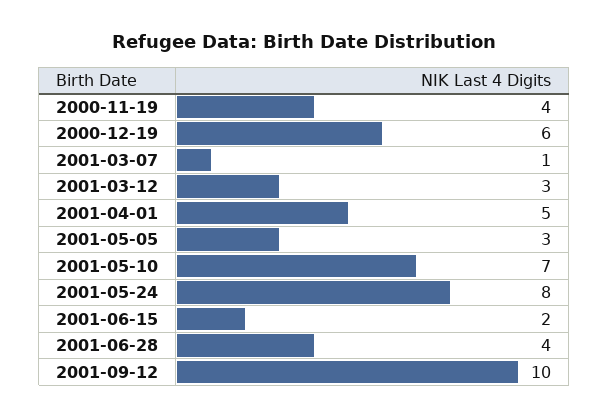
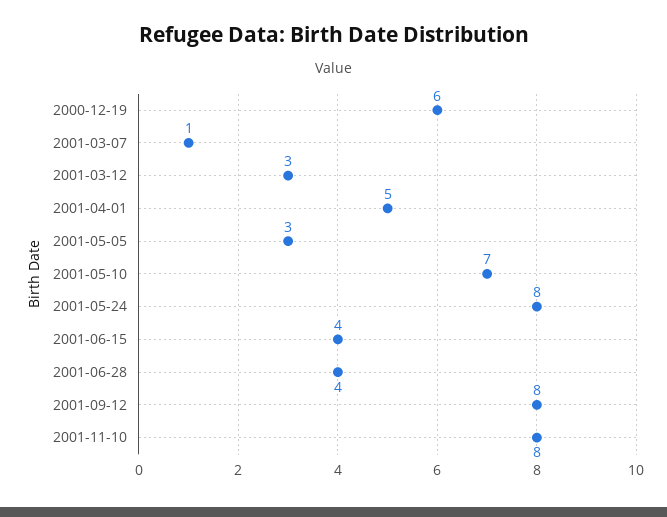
2000-11-19: 4 -> none
2001-06-15: 2 -> 4
2001-09-12: 10 -> 8
2001-11-10: none -> 8

